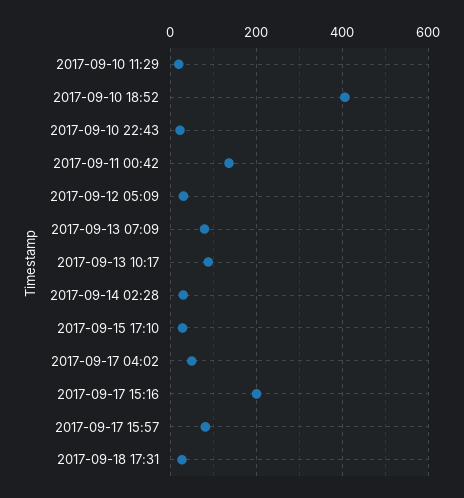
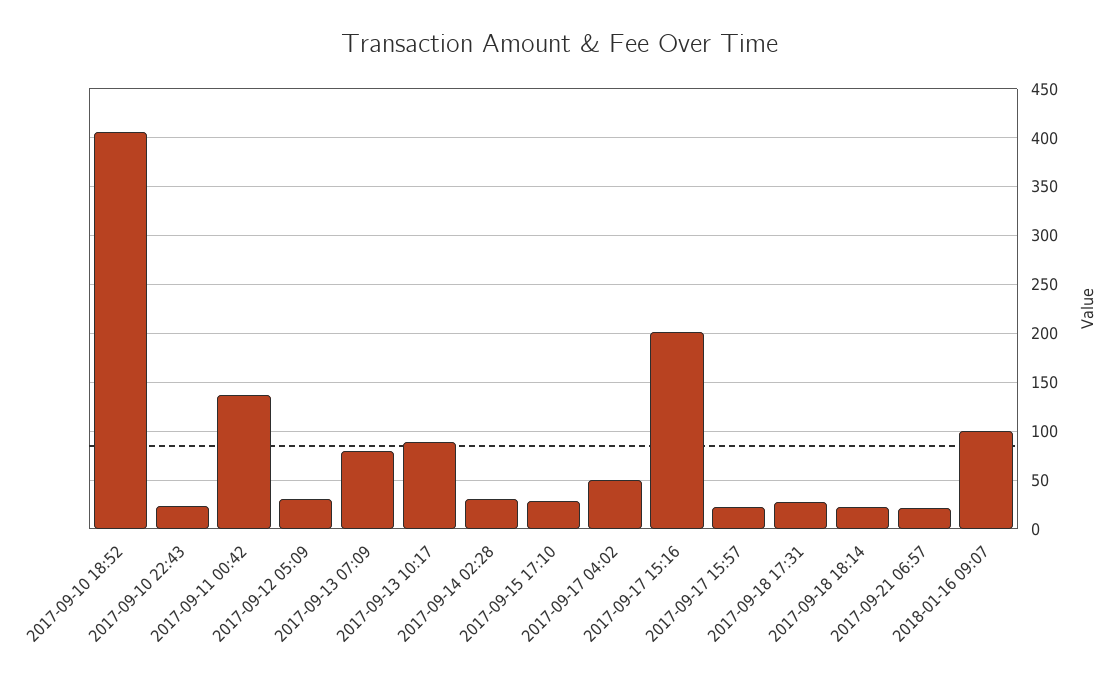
2017-09-10 11:29: 20 -> none
2017-09-17 15:57: 80 -> 20
2017-09-18 18:14: none -> 20
2017-09-21 06:57: none -> 20
2018-01-16 09:07: none -> 100

